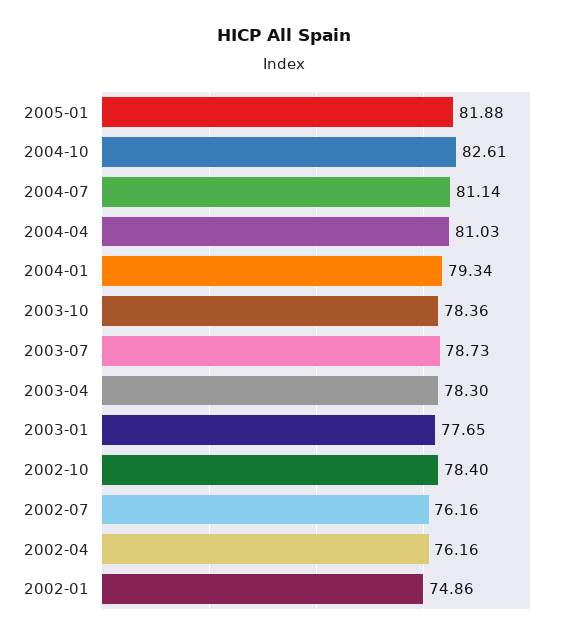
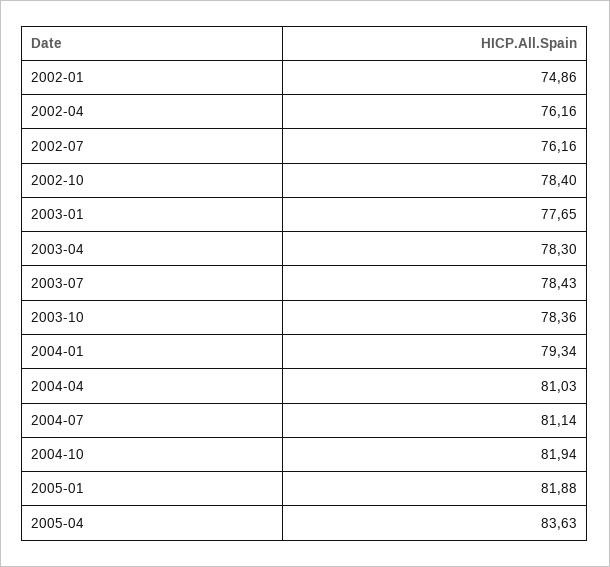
2004-10: 82.61 -> 81.94
2003-07: 78.73 -> 78.43
2005-04: none -> 83.63

